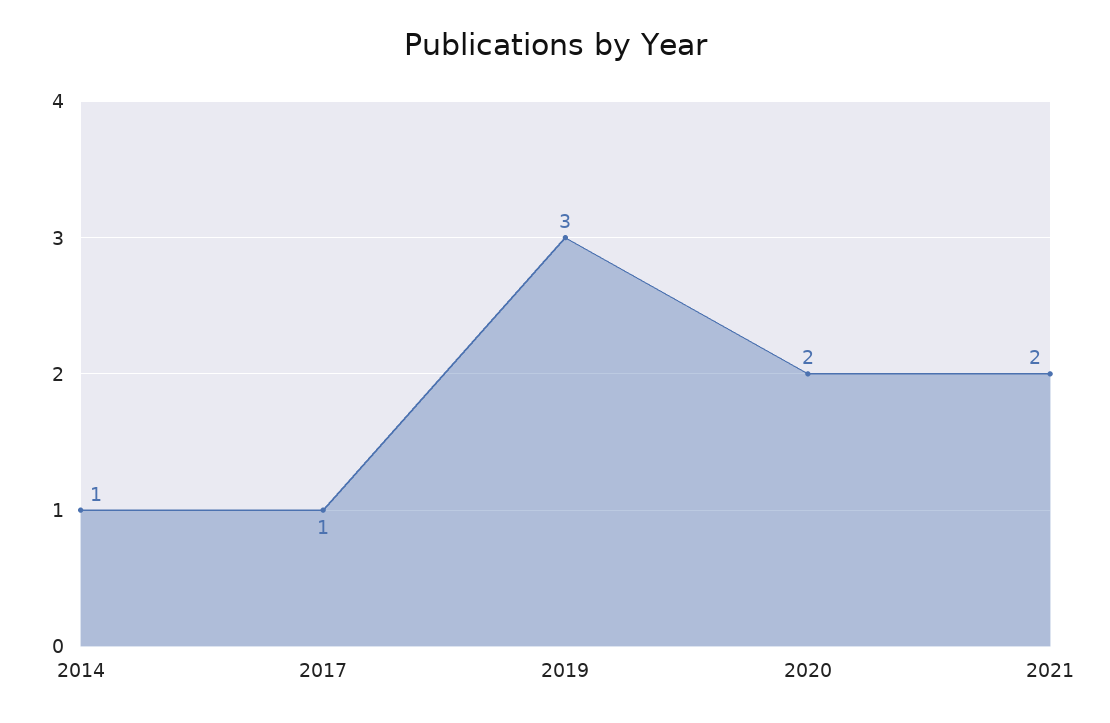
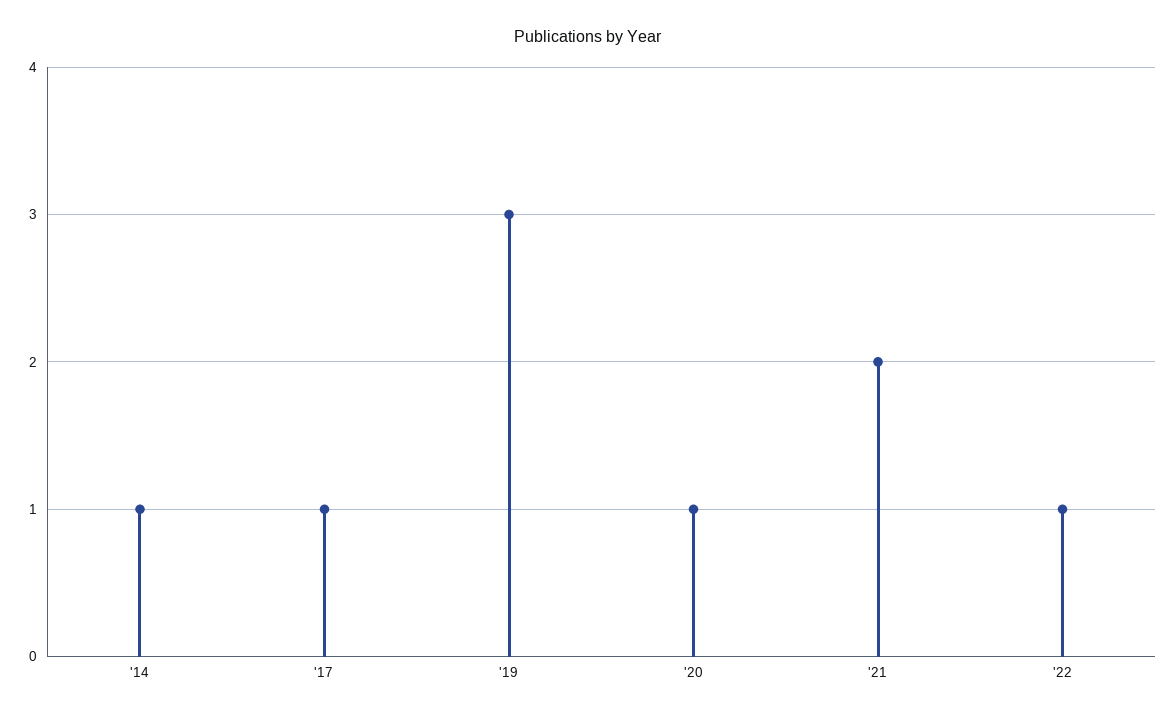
2020: 2 -> 1
'22: none -> 1

